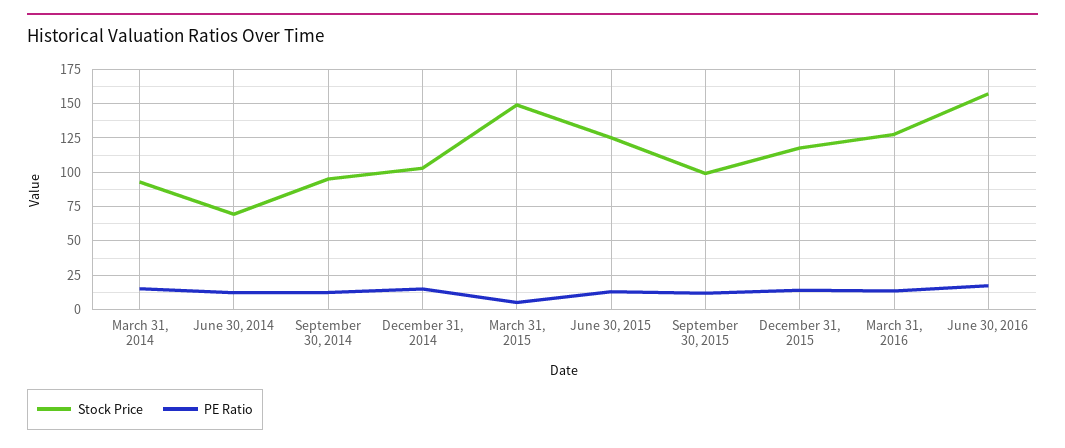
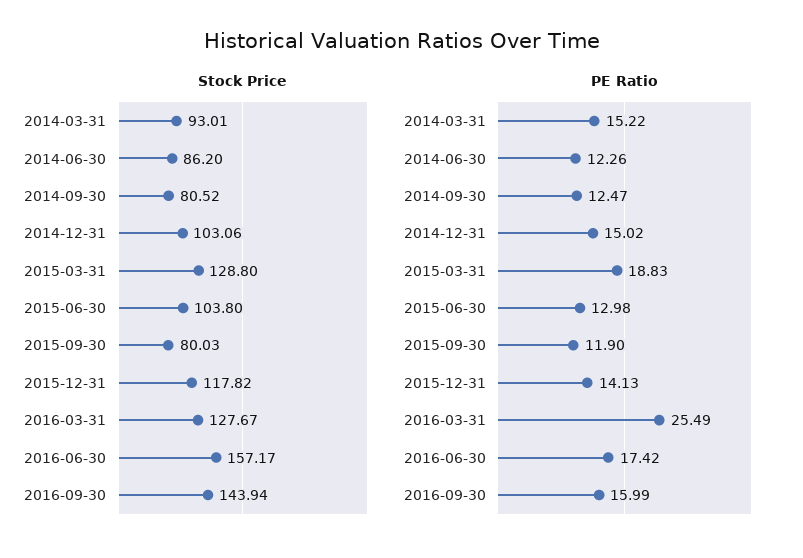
Stock Price, June 30, 2014: 70 -> 86.2
Stock Price, September 30, 2014: 95 -> 80.52
Stock Price, March 31, 2015: 150 -> 128.8
PE Ratio, March 31, 2015: 5 -> 18.83
Stock Price, June 30, 2015: 125 -> 103.8
Stock Price, September 30, 2015: 100 -> 80.03
PE Ratio, March 31, 2016: 15 -> 25.49
Stock Price, 2016-09-30: none -> 143.94
PE Ratio, 2016-09-30: none -> 15.99

